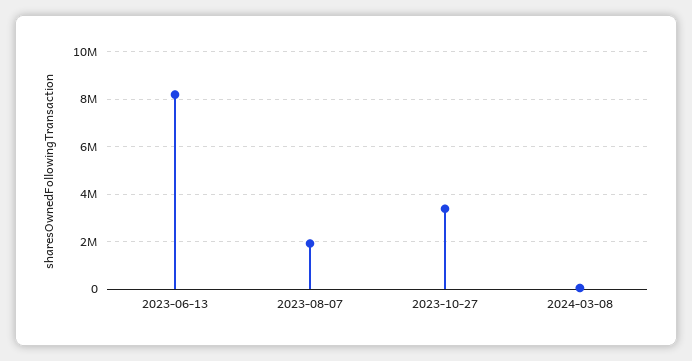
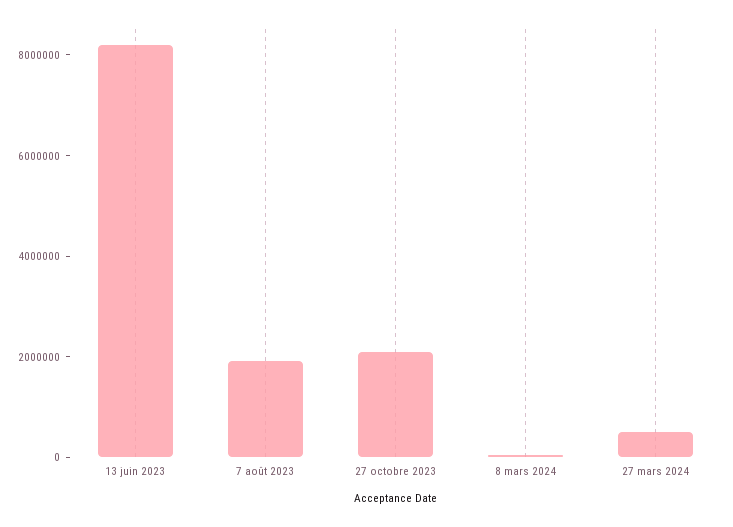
2023-10-27: 3500000 -> 2000000
27 mars 2024: none -> 500000

